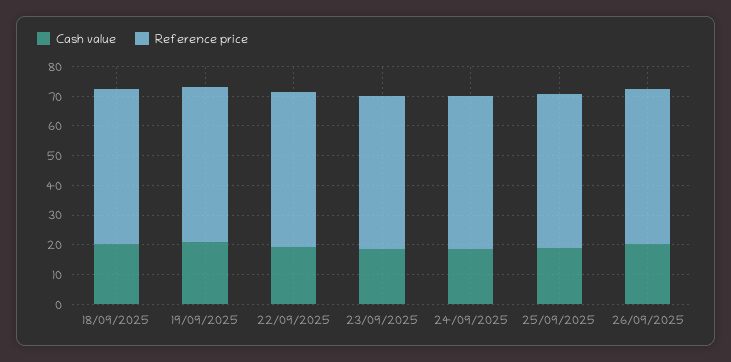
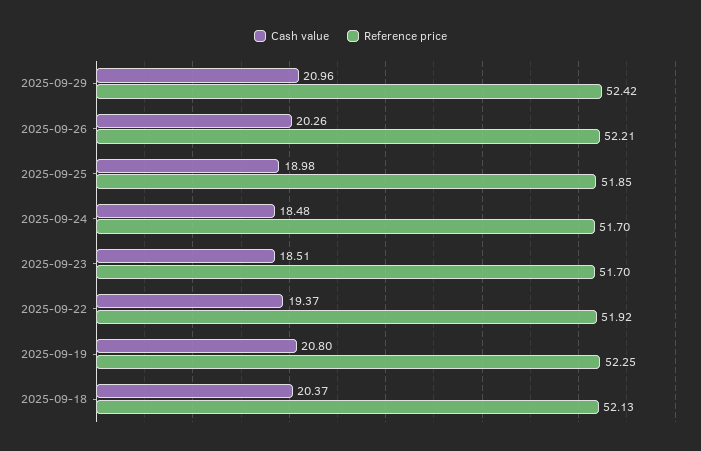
Cash value, 2025-09-29: none -> 20.96
Reference price, 2025-09-29: none -> 52.42

